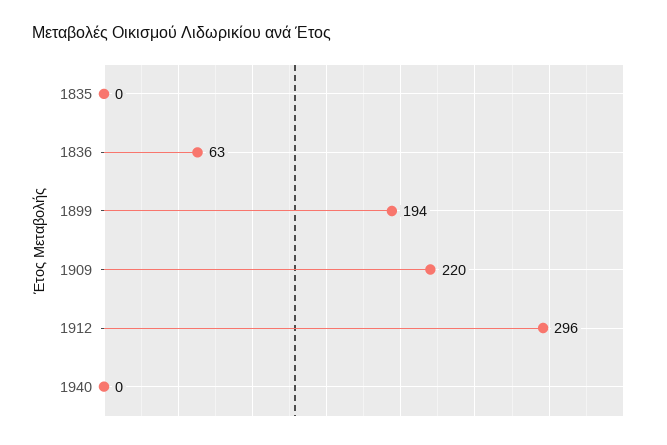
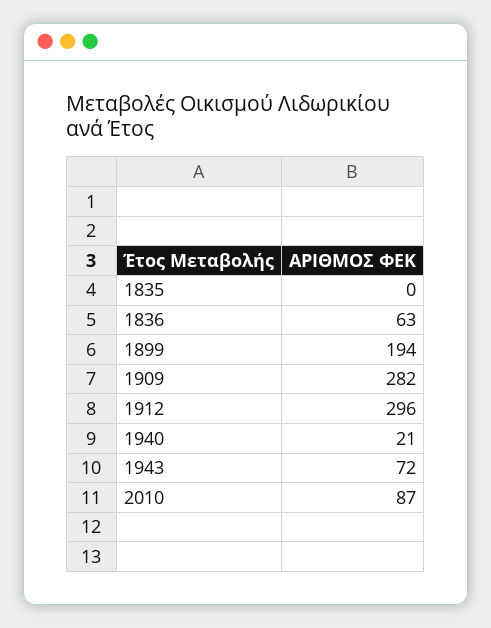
1909: 220 -> 282
1940: 0 -> 21
1943: none -> 72
2010: none -> 87

